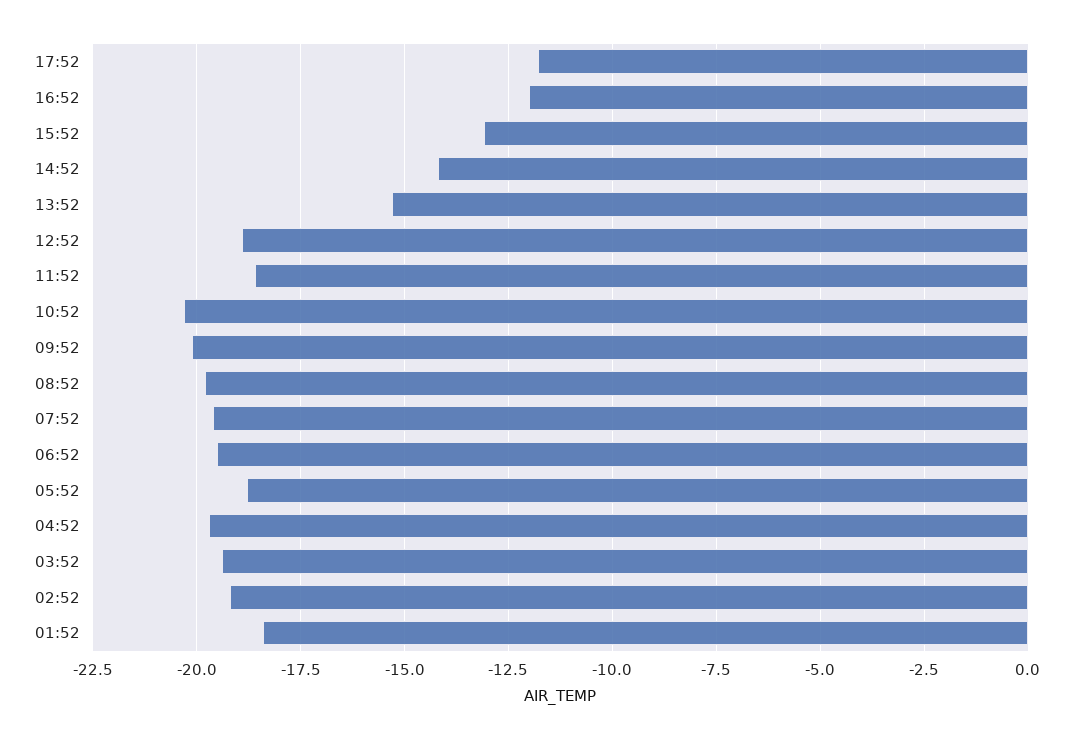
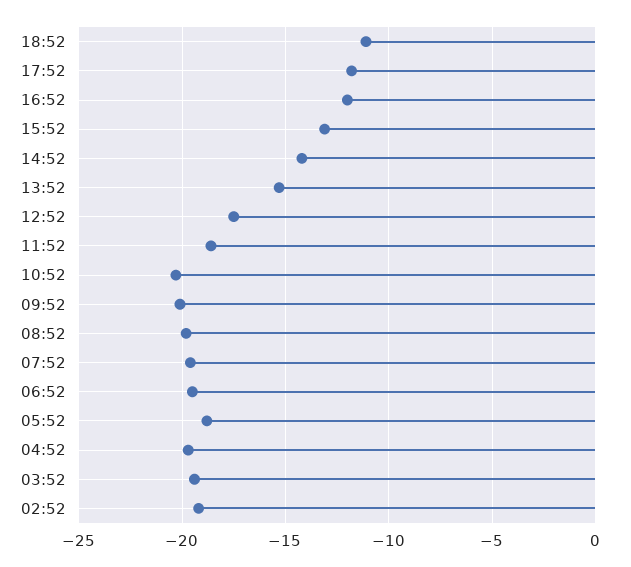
12:52: -19 -> -17.5
01:52: -18.5 -> none
18:52: none -> -11

